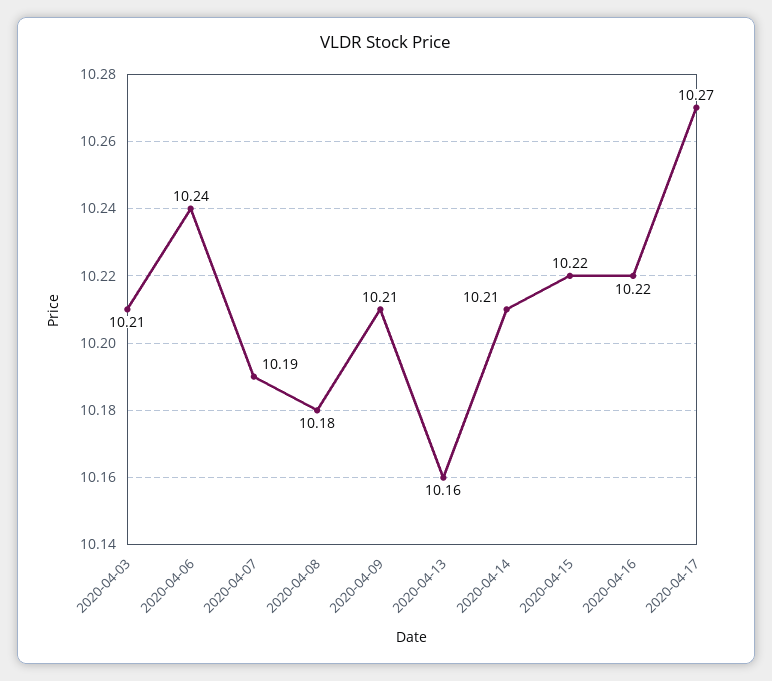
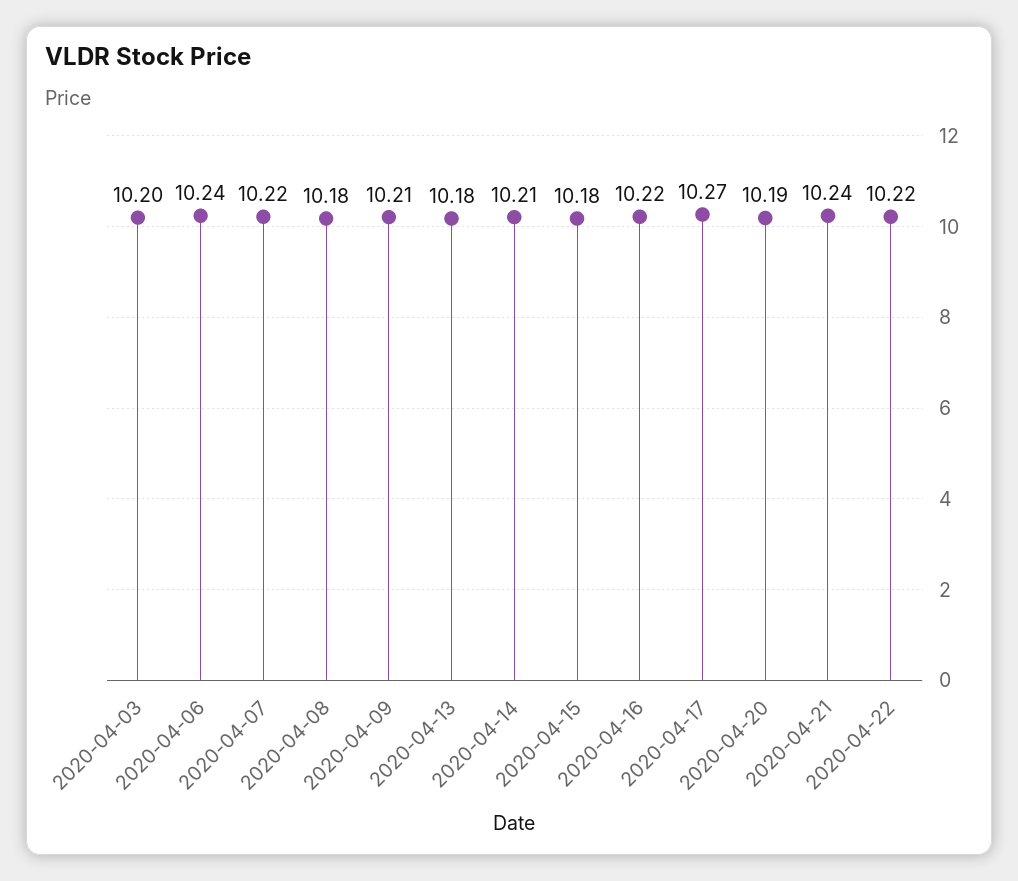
2020-04-03: 10.21 -> 10.2
2020-04-07: 10.19 -> 10.22
2020-04-13: 10.16 -> 10.18
2020-04-15: 10.22 -> 10.18
2020-04-20: none -> 10.19
2020-04-21: none -> 10.24
2020-04-22: none -> 10.22

